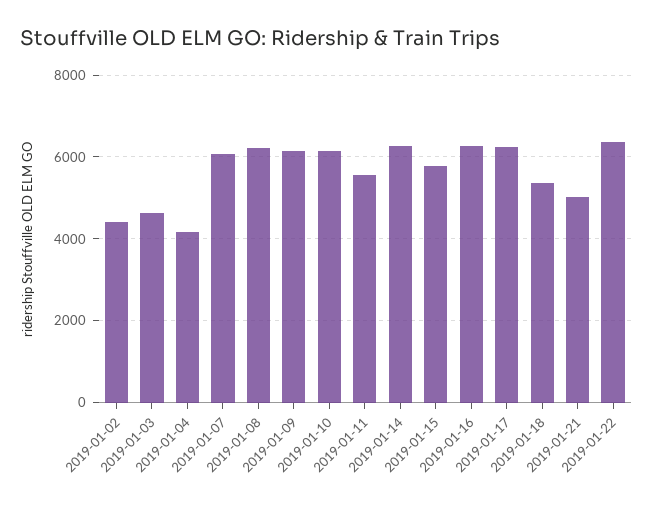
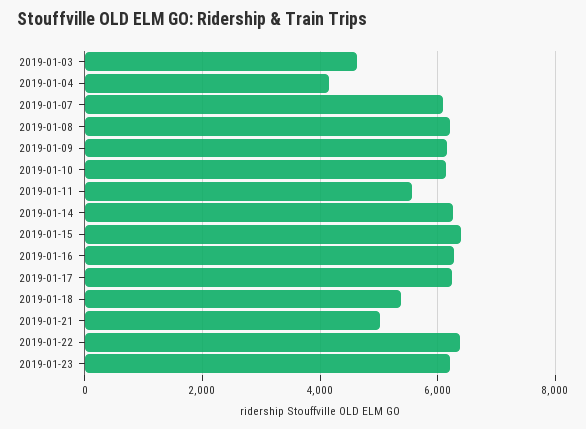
2019-01-02: 4400 -> none
2019-01-15: 5800 -> 6400
2019-01-23: none -> 6200

